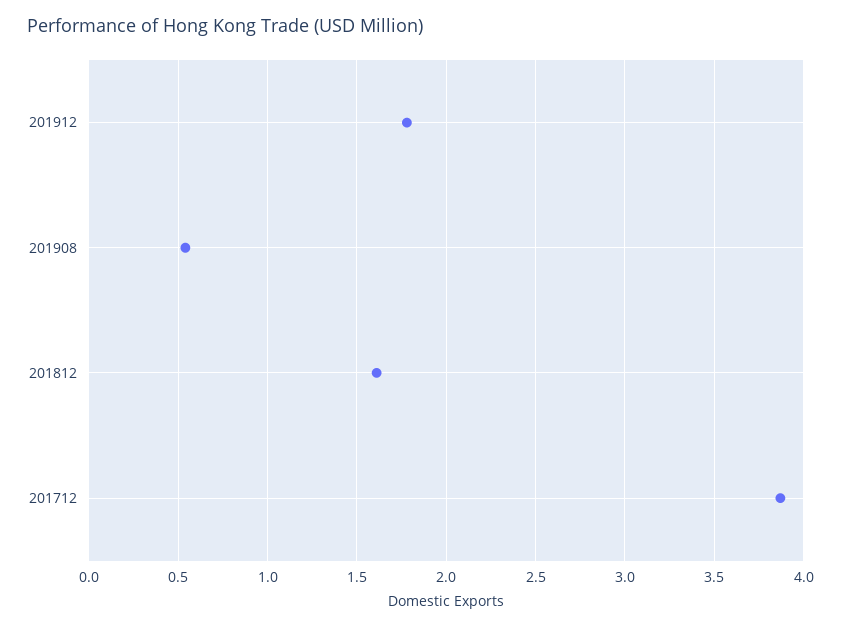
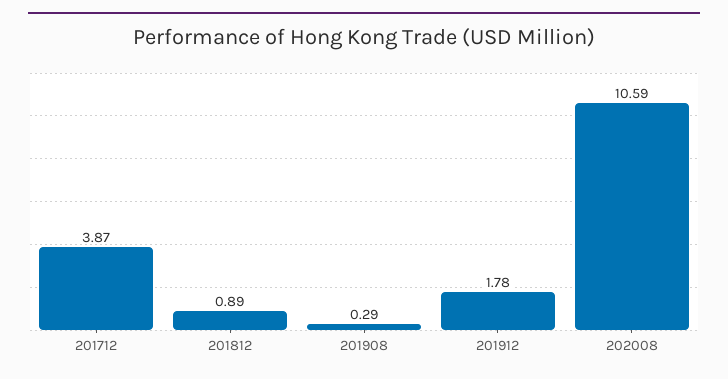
201908: 0.55 -> 0.29
201812: 1.6 -> 0.89
202008: none -> 10.59

